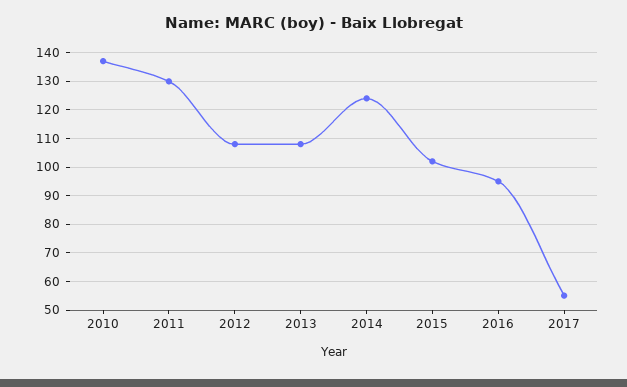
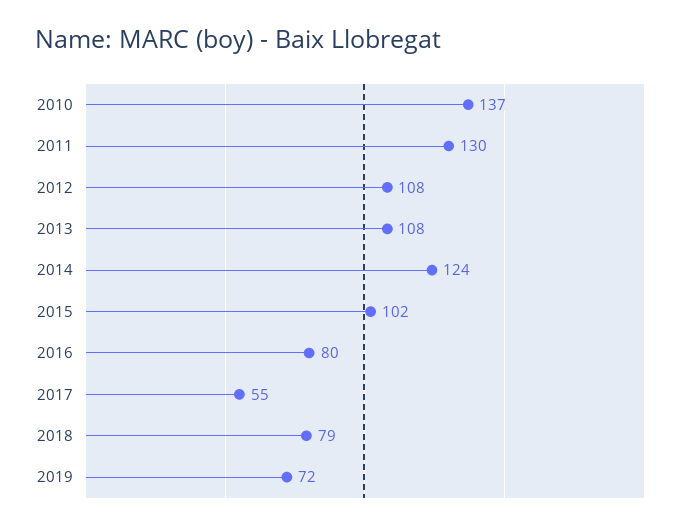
2016: 95 -> 80
2018: none -> 79
2019: none -> 72

